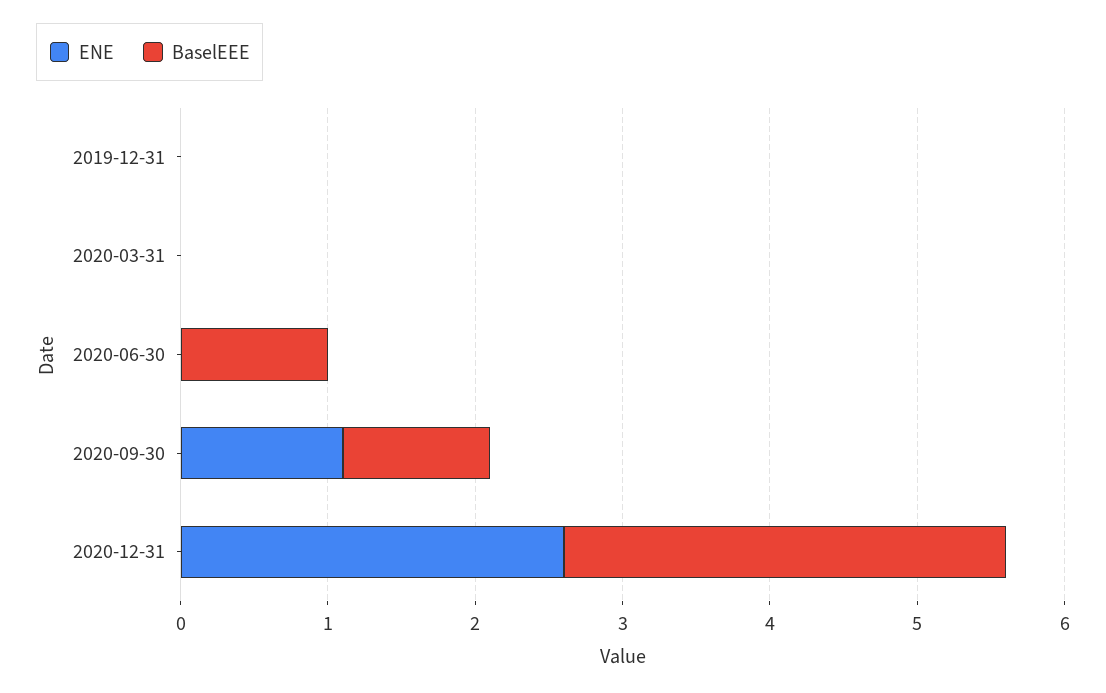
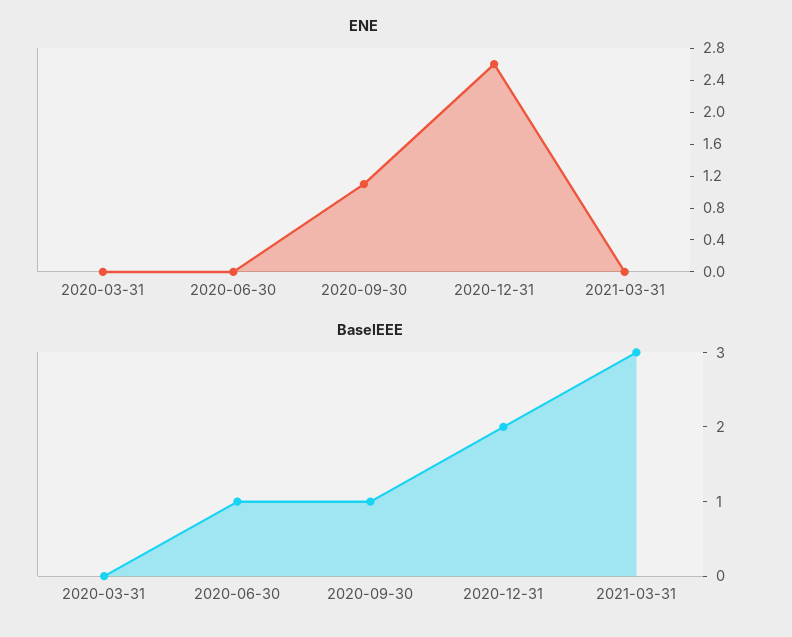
ENE, 2019-12-31: 0 -> none
BaselEEE, 2019-12-31: 0 -> none
BaselEEE, 2020-12-31: 3 -> 2
ENE, 2021-03-31: none -> 0
BaselEEE, 2021-03-31: none -> 3

